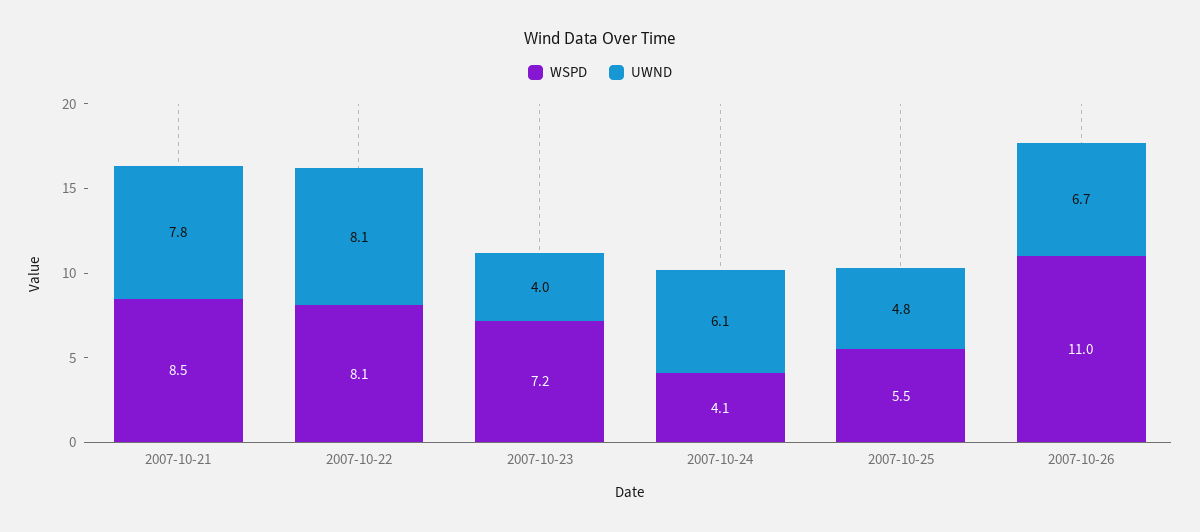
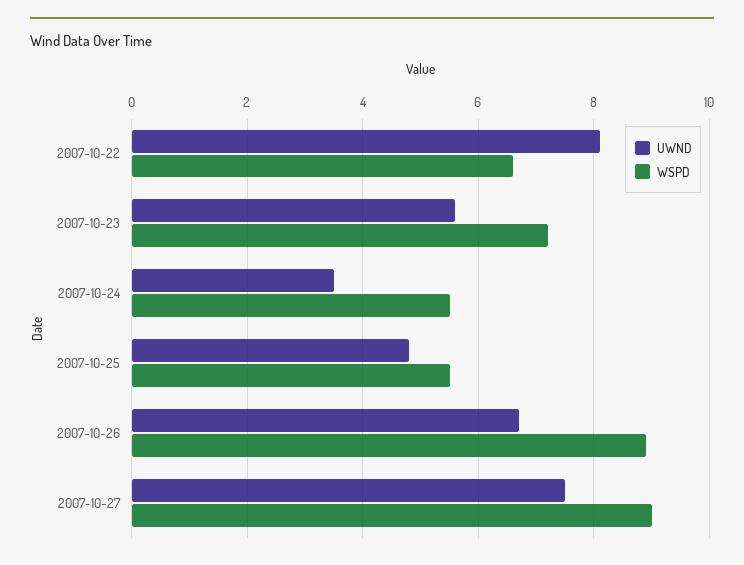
WSPD, 2007-10-21: 8.5 -> none
UWND, 2007-10-21: 7.8 -> none
WSPD, 2007-10-22: 8.1 -> 6.5
UWND, 2007-10-23: 4 -> 5.5
WSPD, 2007-10-24: 4.1 -> 5.5
UWND, 2007-10-24: 6.1 -> 3.5
WSPD, 2007-10-26: 11 -> 9
UWND, 2007-10-27: none -> 7.5
WSPD, 2007-10-27: none -> 9

